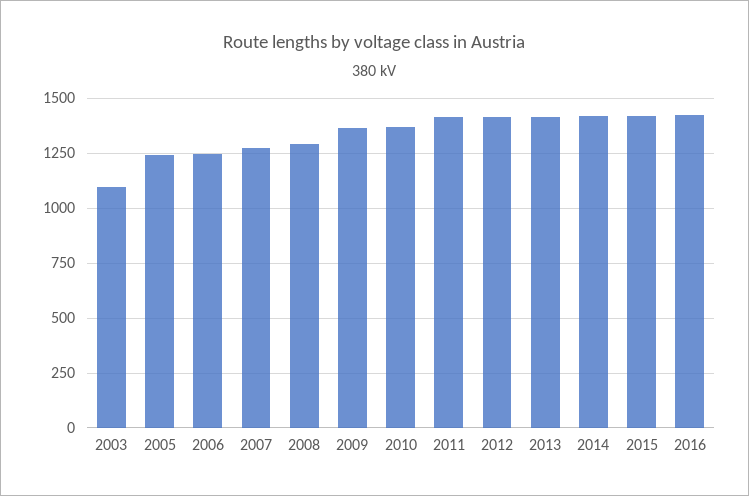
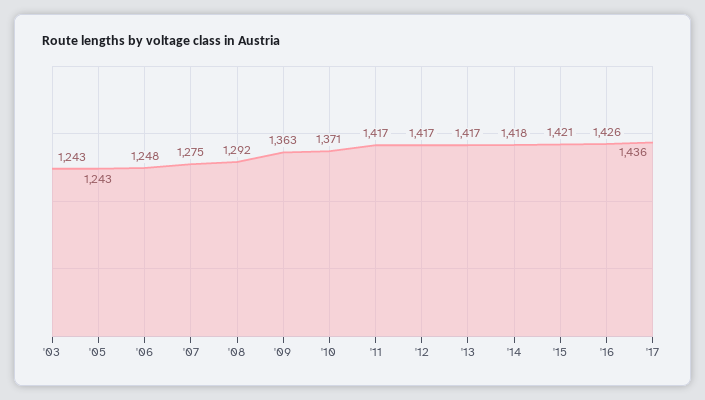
2003: 1100 -> 1243
'17: none -> 1436

